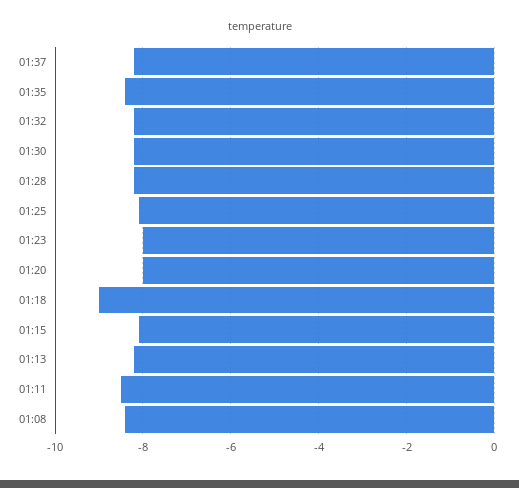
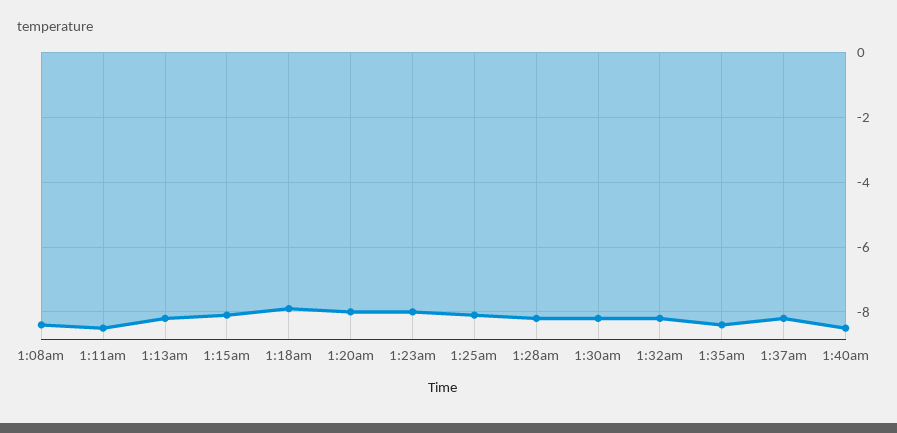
01:18: -9 -> -8
1:40am: none -> -8.5

